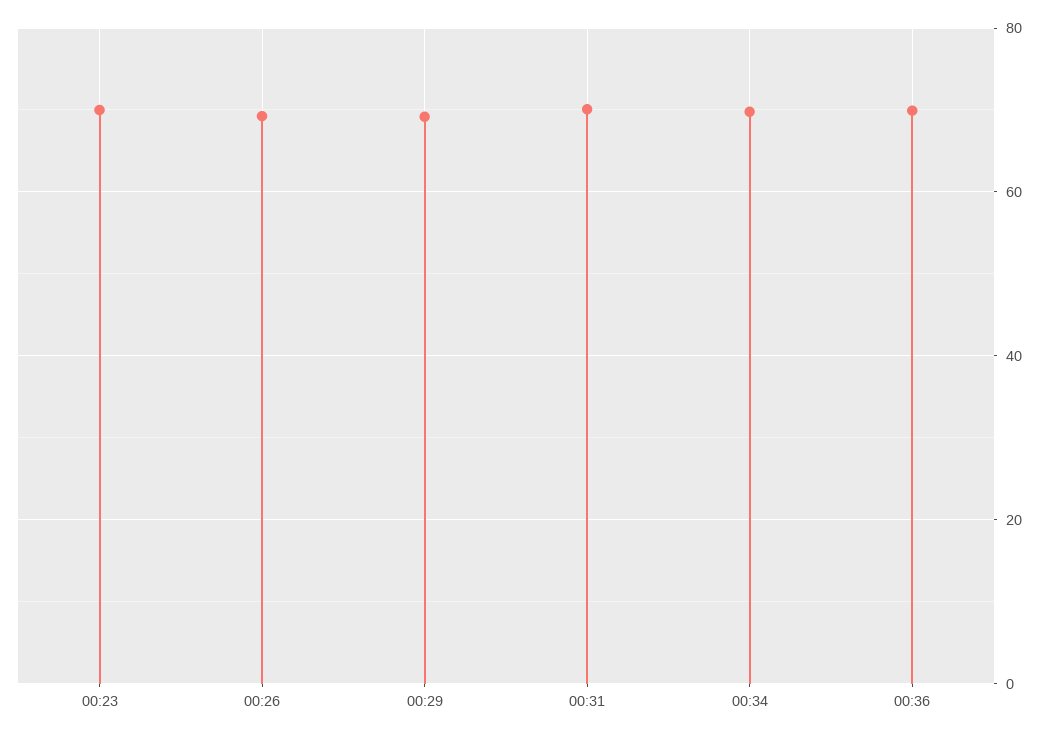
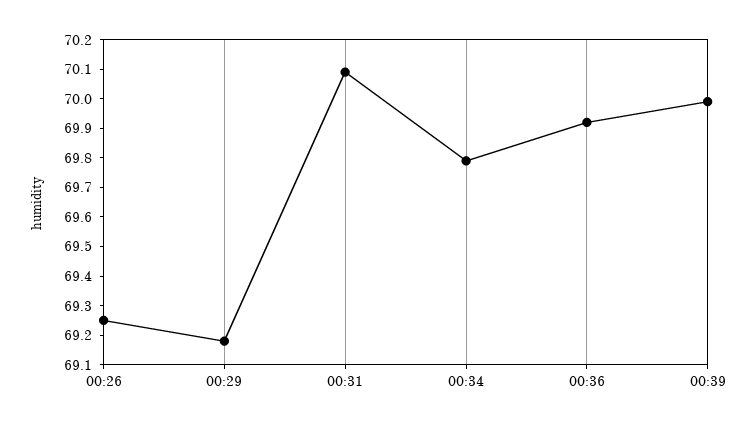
00:23: 70 -> none
00:39: none -> 70

